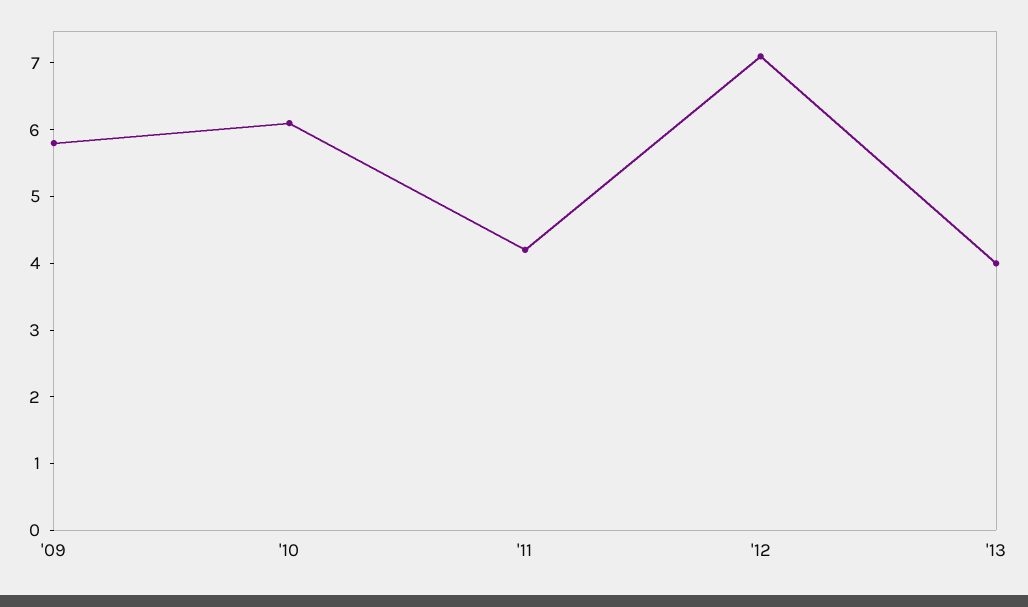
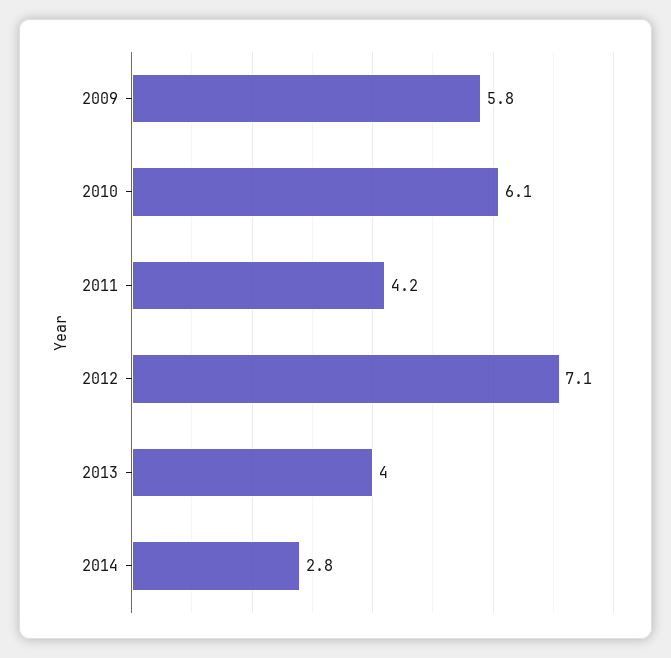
2014: none -> 2.8

